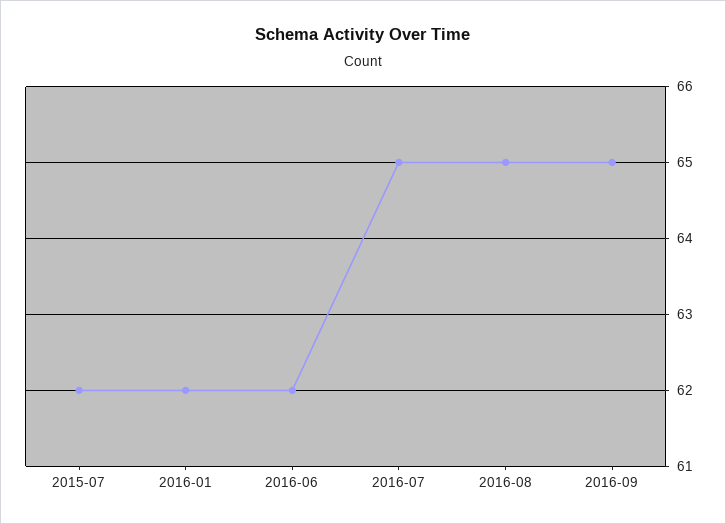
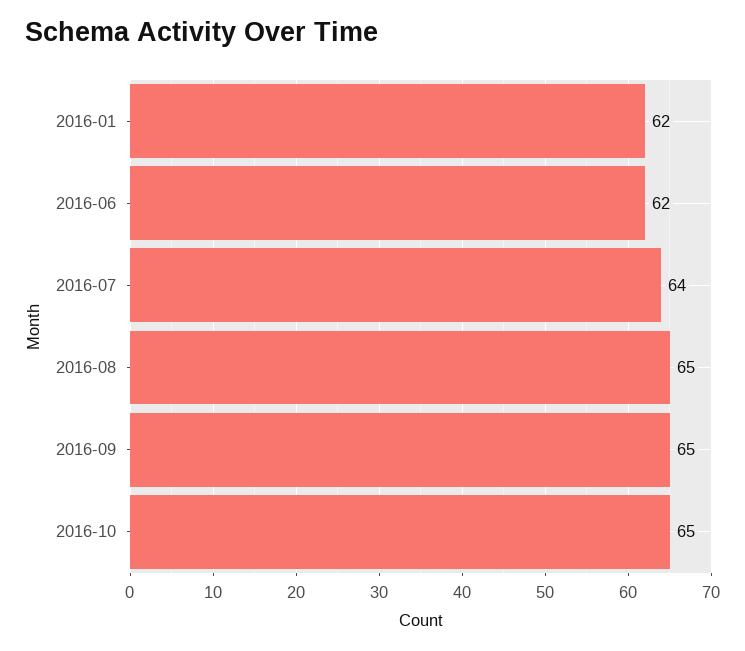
2015-07: 62 -> none
2016-07: 65 -> 64
2016-10: none -> 65

